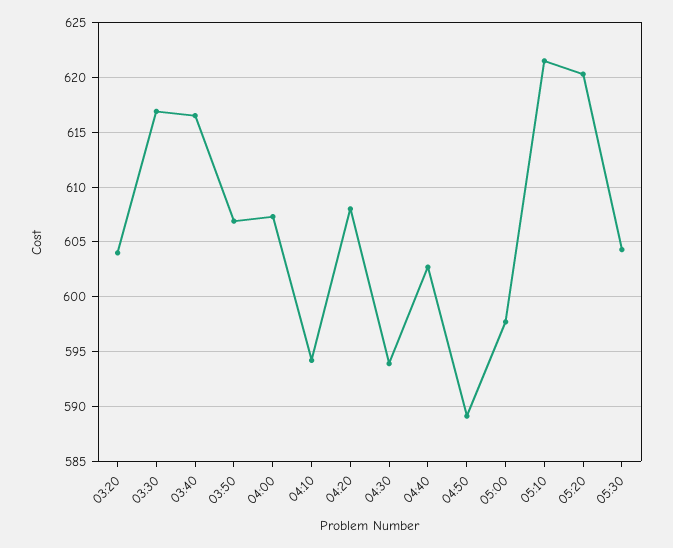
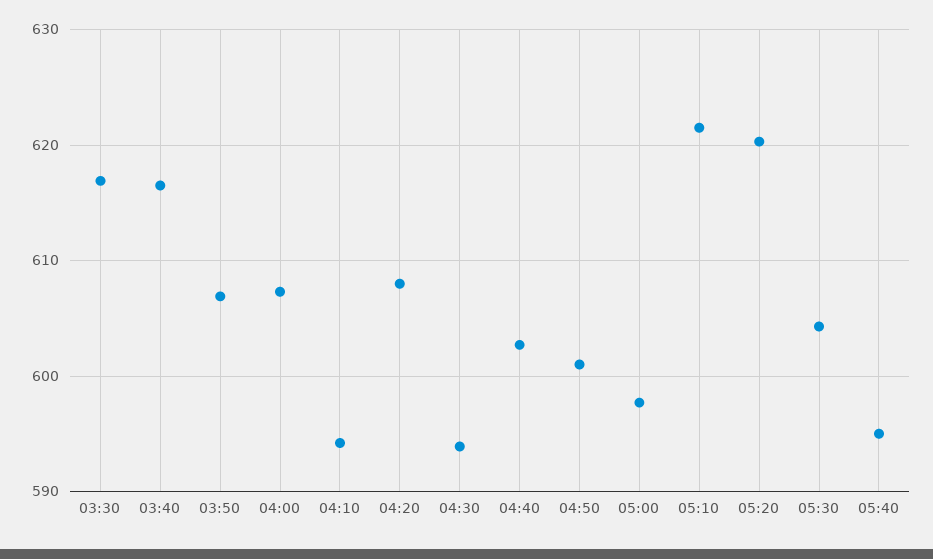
03:20: 604 -> none
04:50: 589 -> 601
05:40: none -> 595

